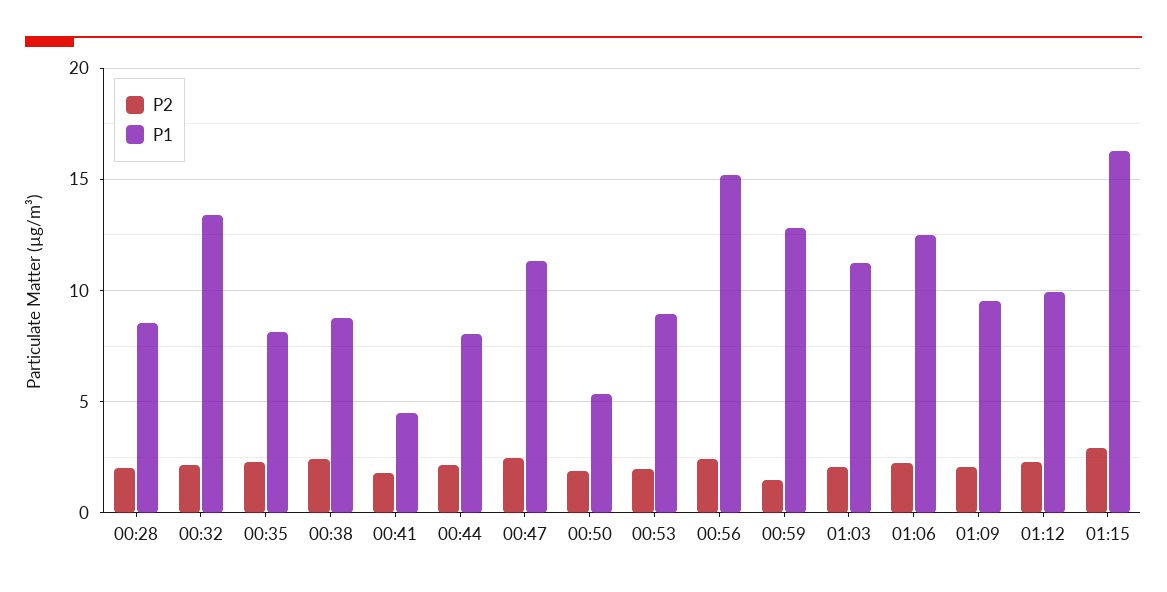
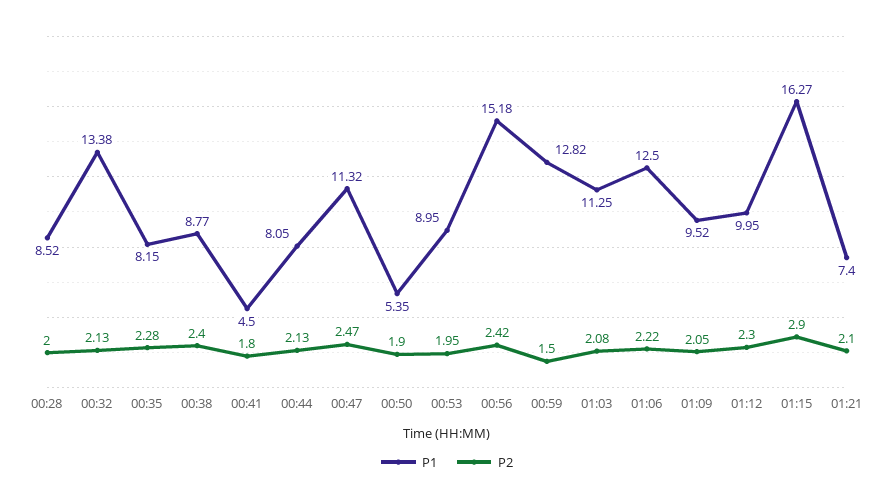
P1, 01:21: none -> 7.4
P2, 01:21: none -> 2.1

